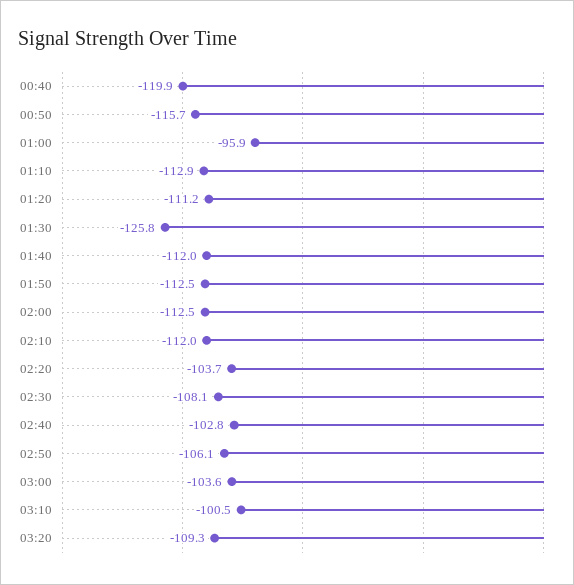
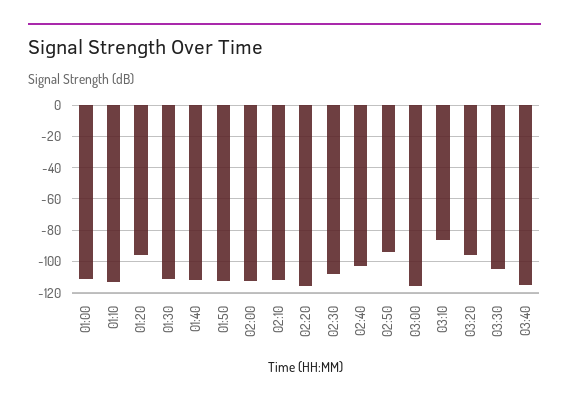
00:40: -119.9 -> none
00:50: -115.7 -> none
01:00: -95.9 -> -110
01:20: -111.2 -> -95
01:30: -125.8 -> -110
02:20: -103.7 -> -115
02:50: -106.1 -> -95
03:00: -103.6 -> -115
03:10: -100.5 -> -85
03:20: -109.3 -> -95
03:30: none -> -105
03:40: none -> -115

